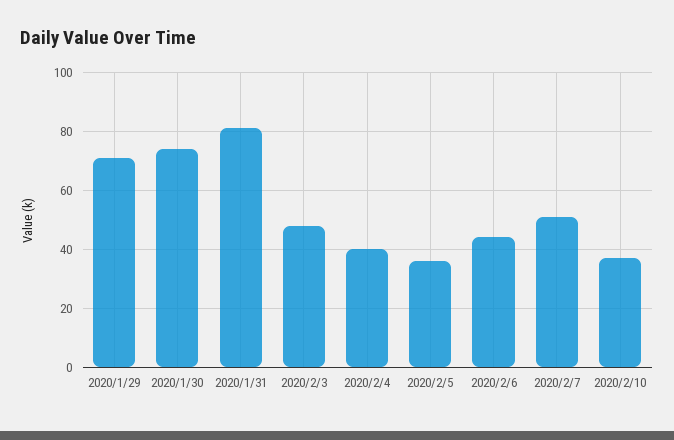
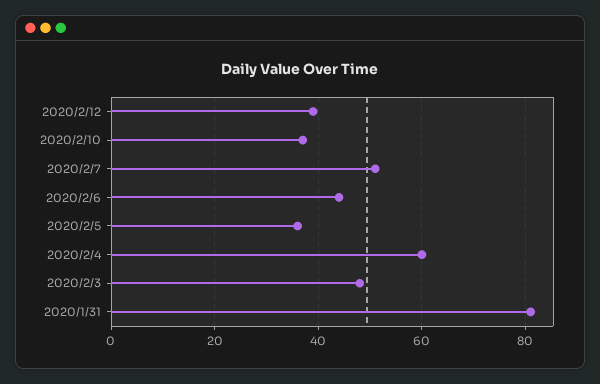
2020/1/29: 70 -> none
2020/1/30: 75 -> none
2020/2/4: 40 -> 60
2020/2/12: none -> 40

